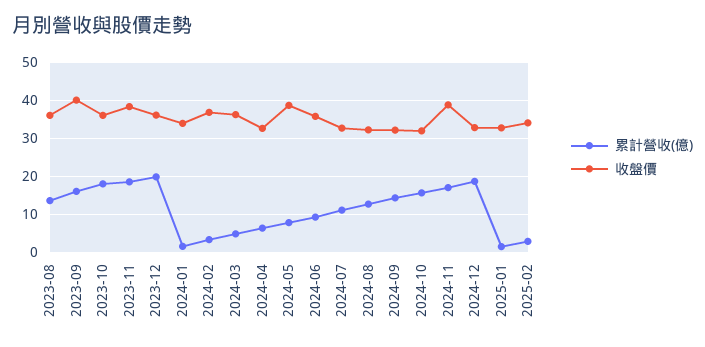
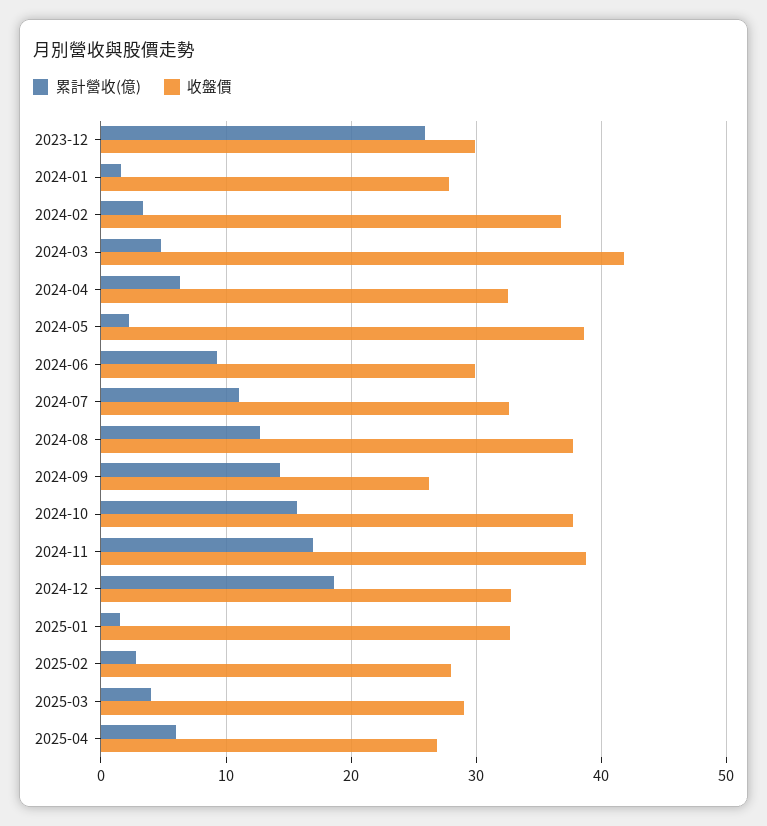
累計營收(億), 2023-08: 14 -> none
收盤價, 2023-08: 36 -> none
累計營收(億), 2023-09: 16 -> none
收盤價, 2023-09: 40 -> none
累計營收(億), 2023-10: 18 -> none
收盤價, 2023-10: 36 -> none
累計營收(億), 2023-11: 18 -> none
收盤價, 2023-11: 38 -> none
累計營收(億), 2023-12: 20 -> 26
收盤價, 2023-12: 36 -> 30
收盤價, 2024-01: 34 -> 28
收盤價, 2024-03: 36 -> 42
累計營收(億), 2024-05: 8 -> 2
收盤價, 2024-06: 36 -> 30
收盤價, 2024-08: 32 -> 38
收盤價, 2024-09: 32 -> 26
收盤價, 2024-10: 32 -> 38
收盤價, 2025-02: 34 -> 28
累計營收(億), 2025-03: none -> 4
收盤價, 2025-03: none -> 29
累計營收(億), 2025-04: none -> 6
收盤價, 2025-04: none -> 27

